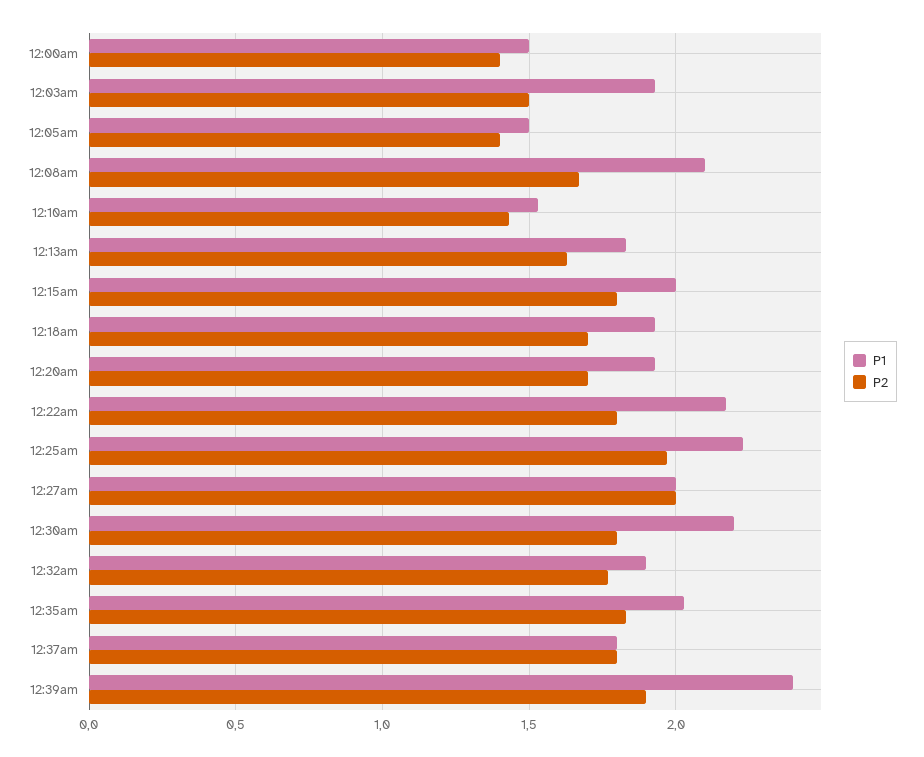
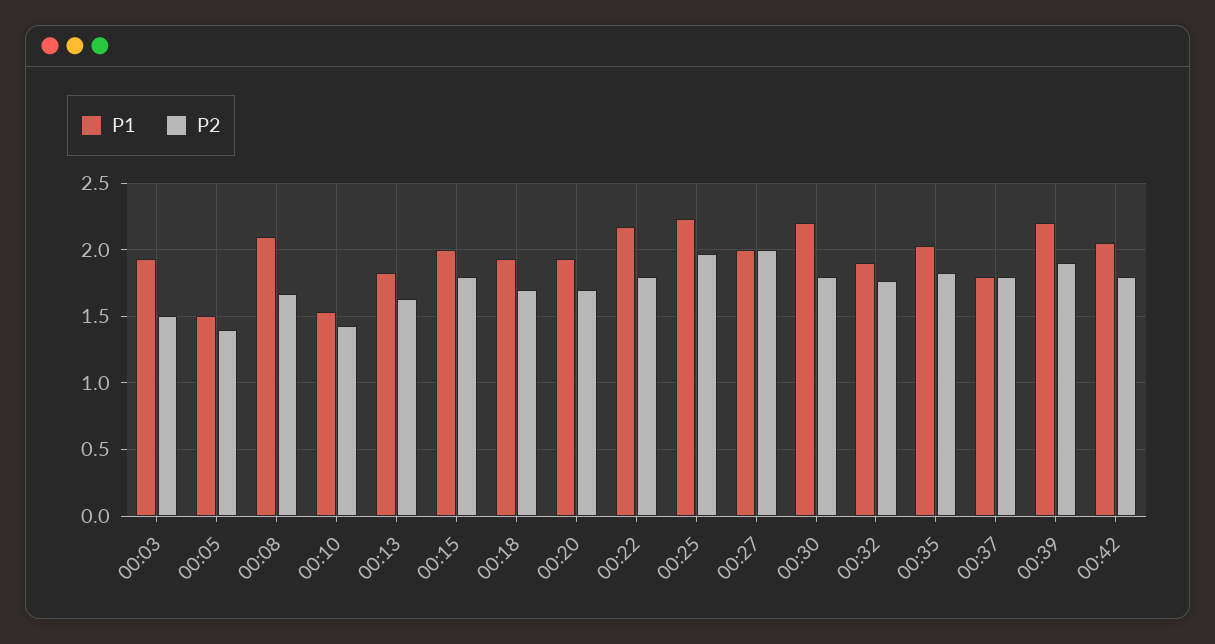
P1, 12:00am: 1.5 -> none
P2, 12:00am: 1.4 -> none
P1, 12:39am: 2.4 -> 2.2
P1, 00:42: none -> 2.05
P2, 00:42: none -> 1.8

